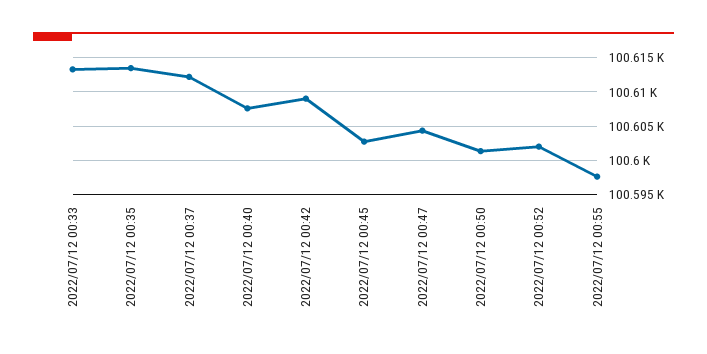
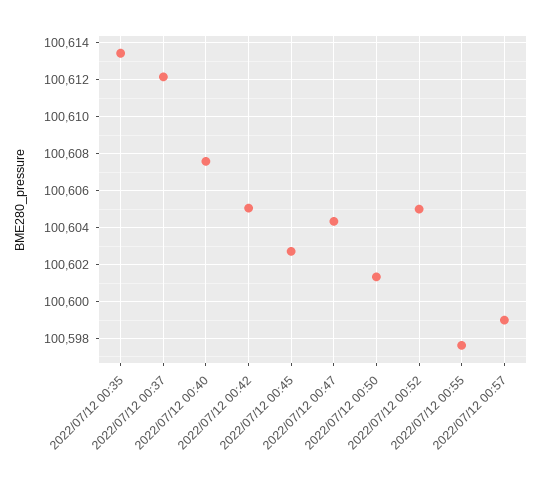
2022/07/12 00:33: 100613 -> none
2022/07/12 00:42: 100609 -> 100605
2022/07/12 00:52: 100602 -> 100605
2022/07/12 00:57: none -> 100599

